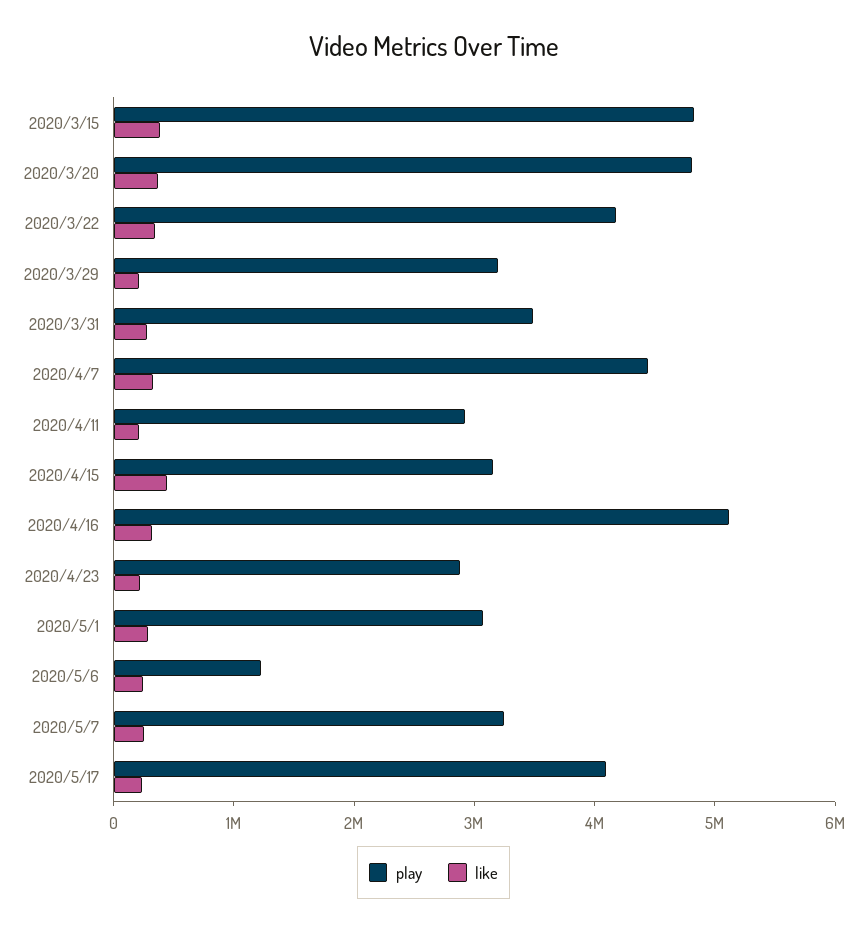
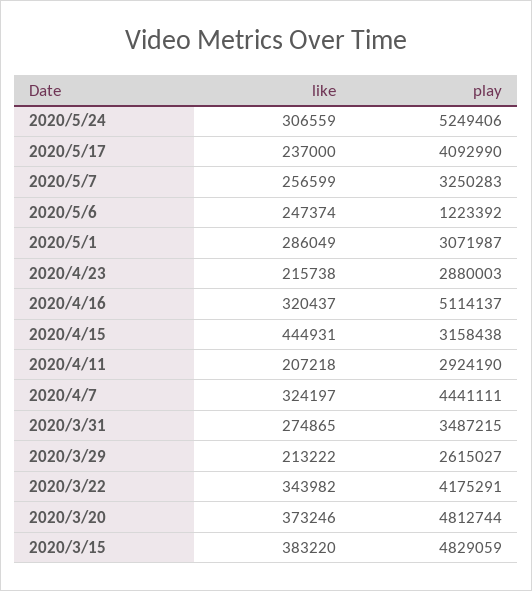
play, 2020/3/29: 3200000 -> 2615027
like, 2020/5/24: none -> 306559
play, 2020/5/24: none -> 5249406

